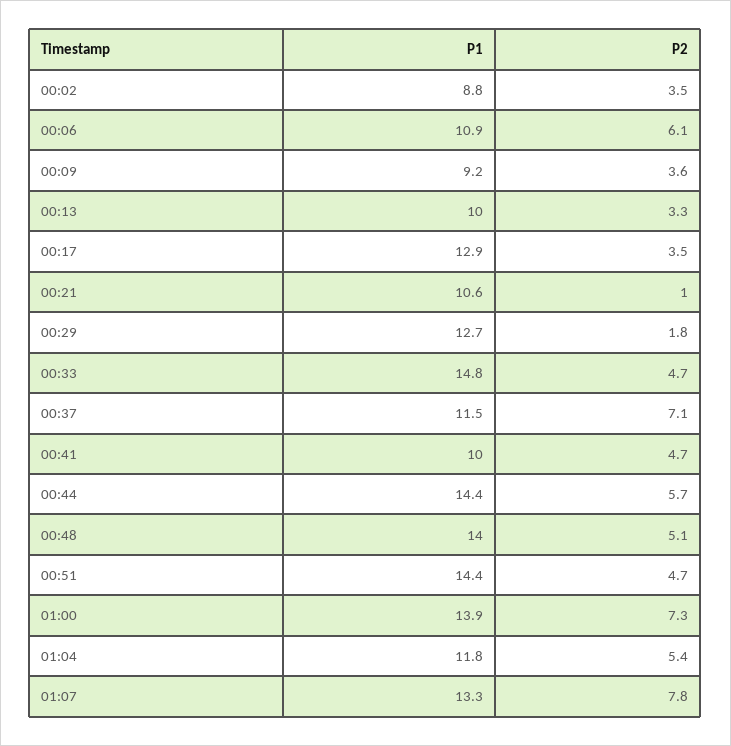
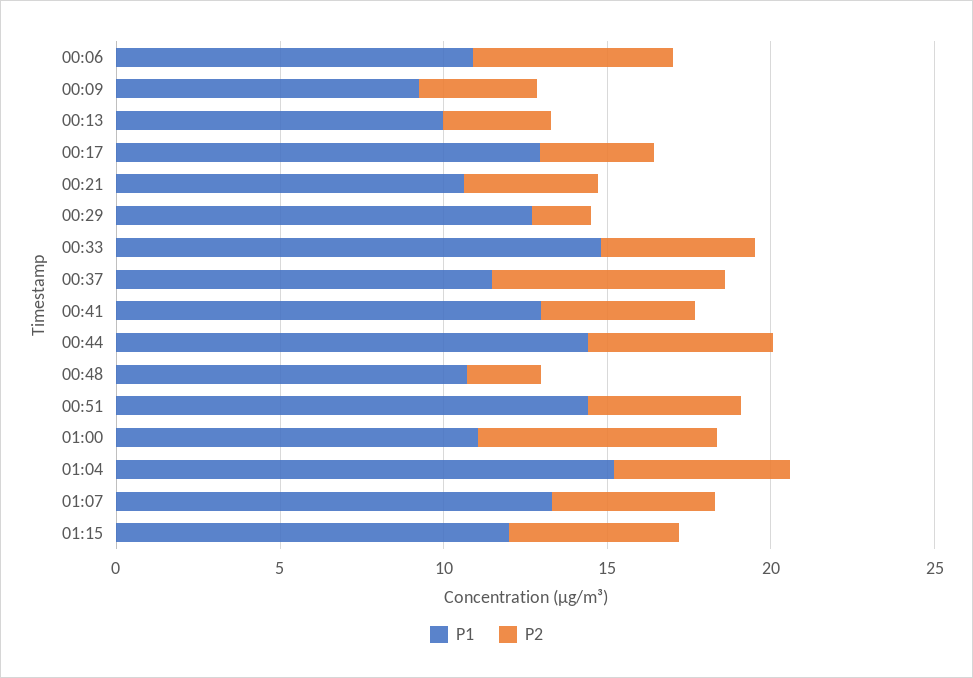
P1, 00:02: 8.8 -> none
P2, 00:02: 3.5 -> none
P2, 00:21: 1 -> 4
P1, 00:41: 10 -> 13
P1, 00:48: 14 -> 11
P2, 00:48: 5.1 -> 2
P1, 01:00: 13.9 -> 11
P1, 01:04: 11.8 -> 15
P2, 01:07: 7.8 -> 5
P1, 01:15: none -> 12
P2, 01:15: none -> 5

